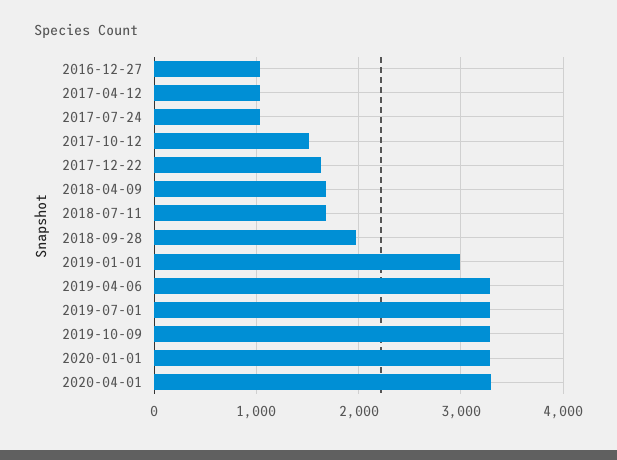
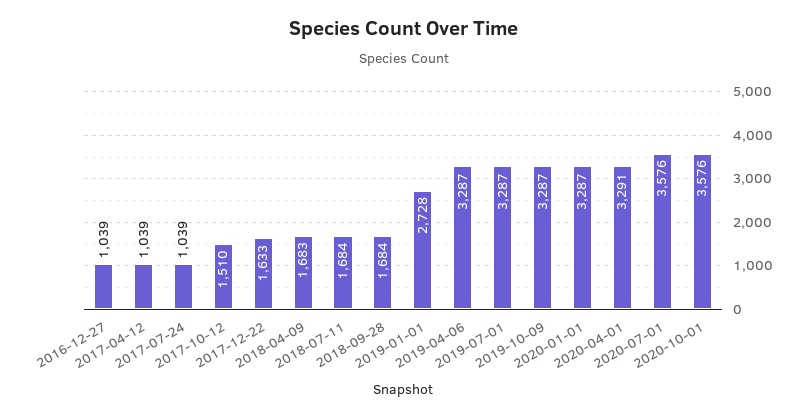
2018-09-28: 2000 -> 1684
2019-01-01: 3000 -> 2728
2020-07-01: none -> 3576
2020-10-01: none -> 3576

